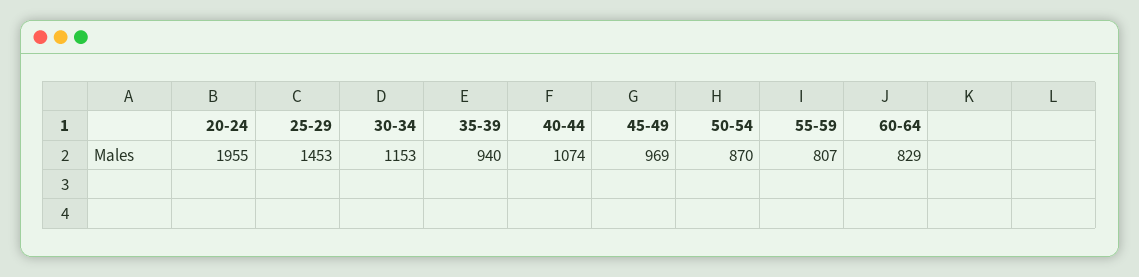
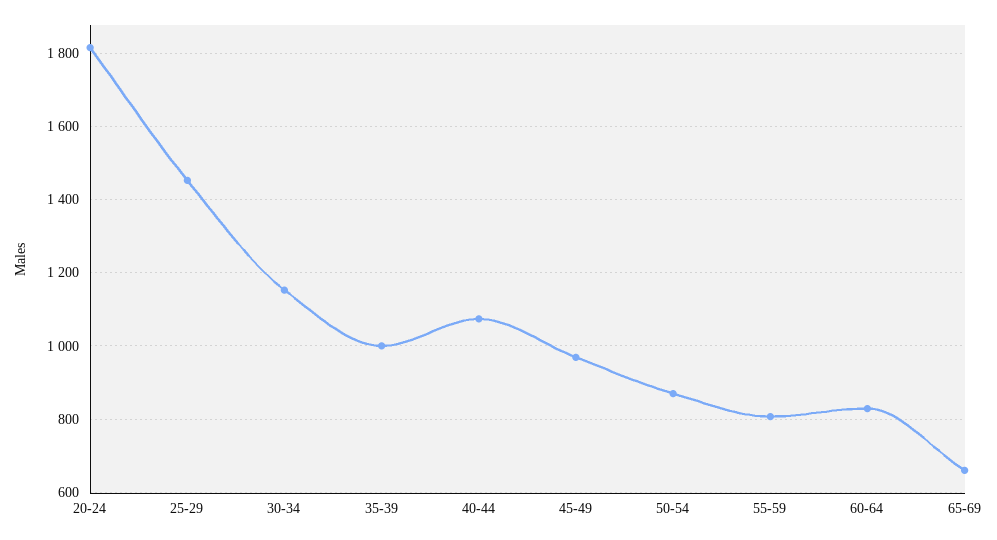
20-24: 1955 -> 1820
35-39: 940 -> 1000
65-69: none -> 660

